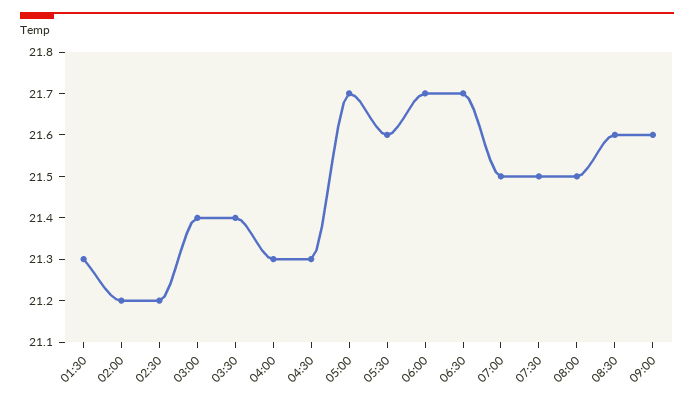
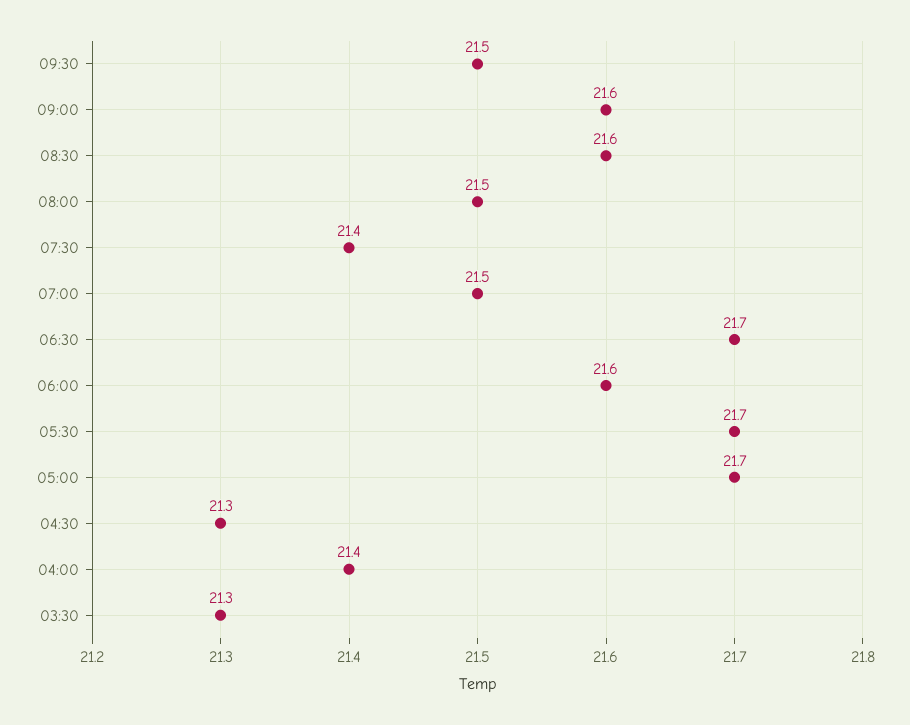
01:30: 21.3 -> none
02:00: 21.2 -> none
02:30: 21.2 -> none
03:00: 21.4 -> none
03:30: 21.4 -> 21.3
04:00: 21.3 -> 21.4
05:30: 21.6 -> 21.7
06:00: 21.7 -> 21.6
07:30: 21.5 -> 21.4
09:30: none -> 21.5

